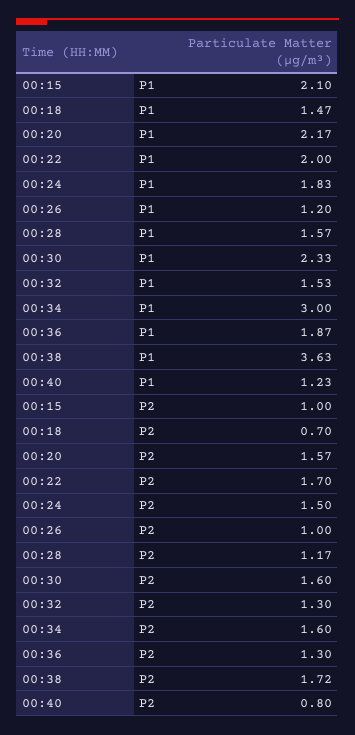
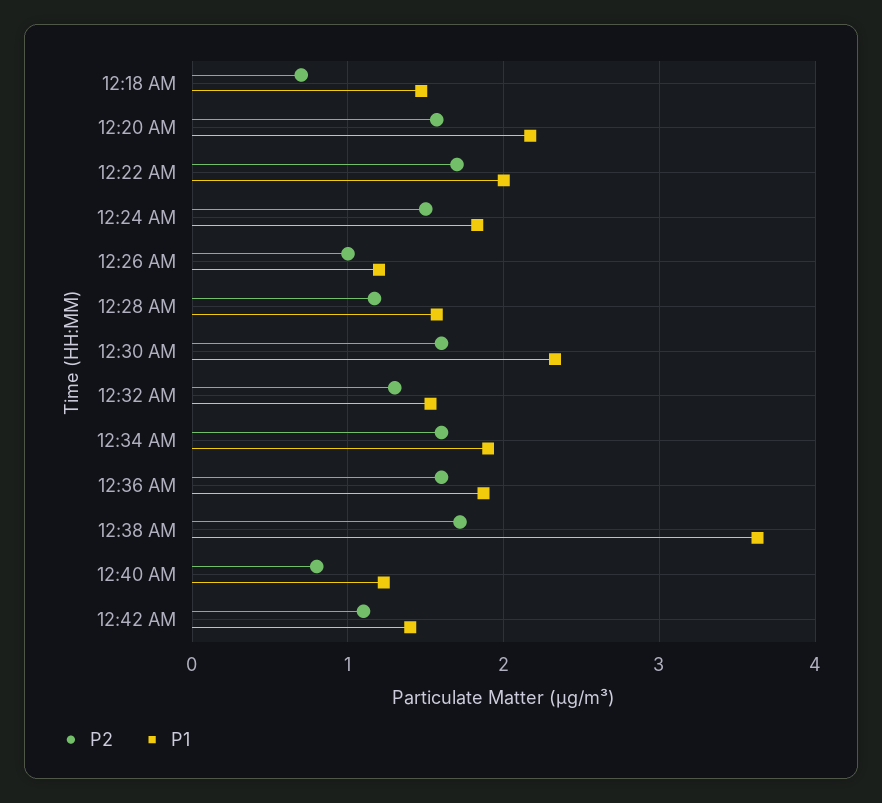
P1, 00:15: 2.1 -> none
P1, 00:34: 3 -> 1.9
P2, 00:15: 1 -> none
P2, 00:36: 1.3 -> 1.6
P2, 12:42 AM: none -> 1.1
P1, 12:42 AM: none -> 1.4

